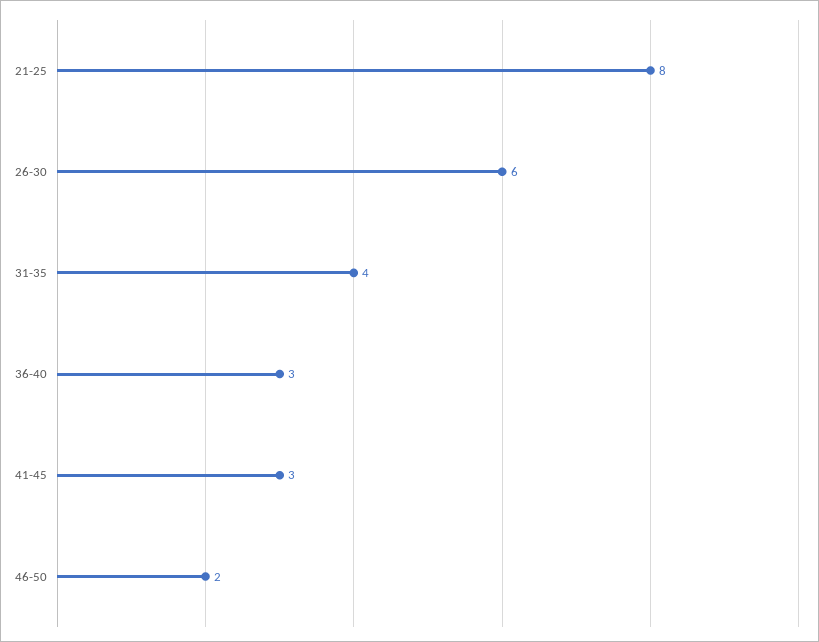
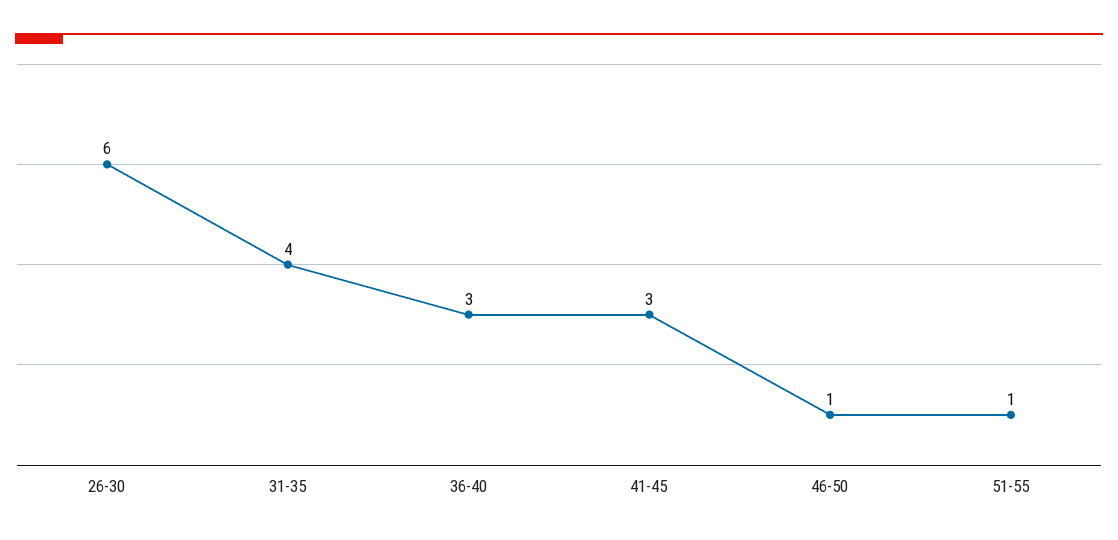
21-25: 8 -> none
46-50: 2 -> 1
51-55: none -> 1

